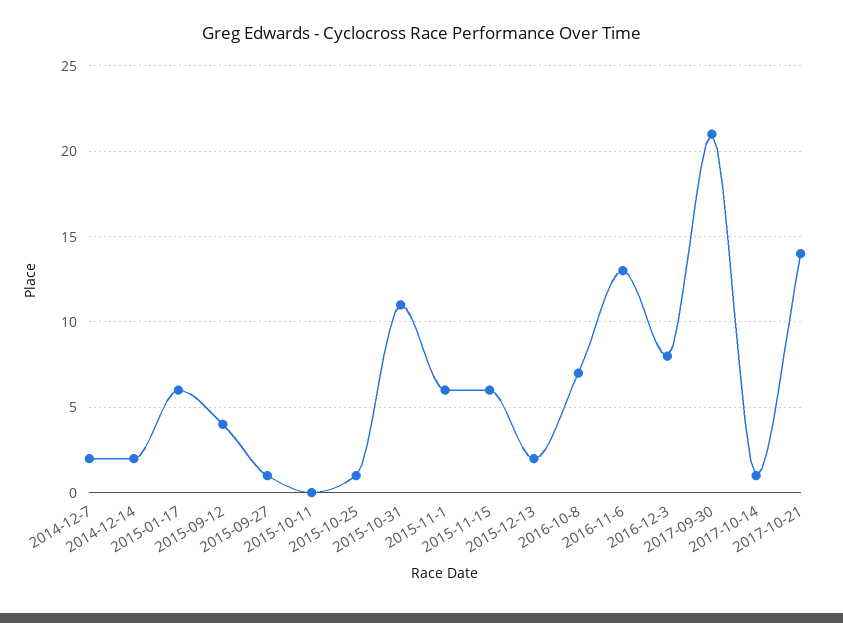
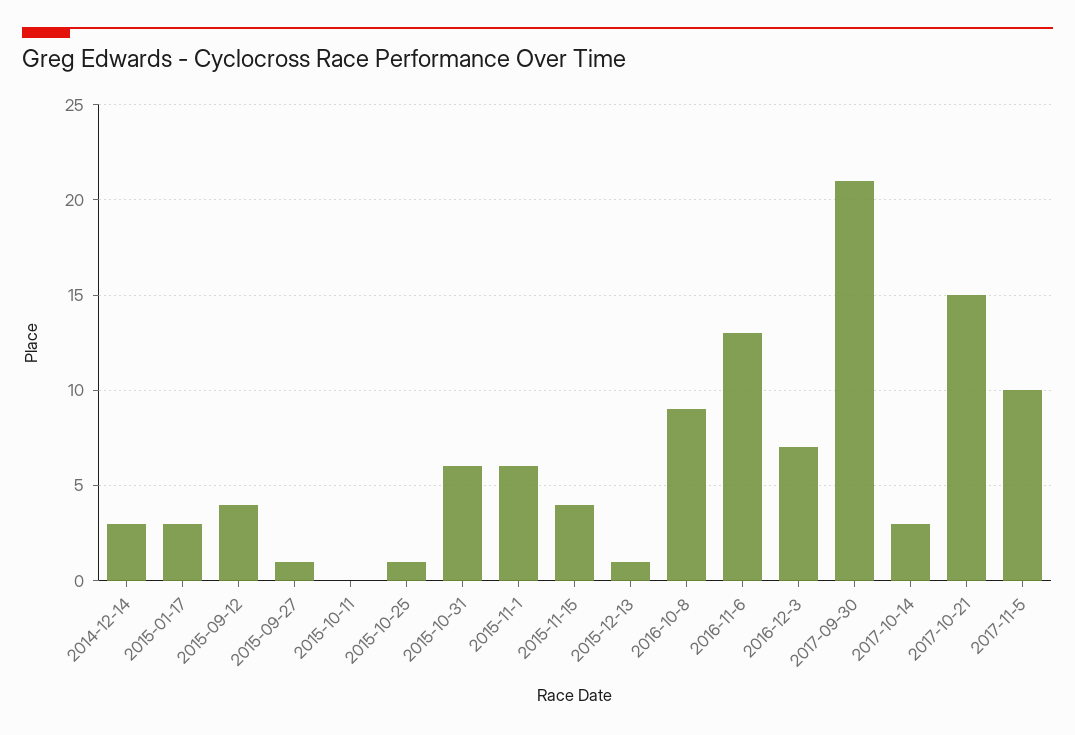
2014-12-7: 2 -> none
2014-12-14: 2 -> 3
2015-01-17: 6 -> 3
2015-10-31: 11 -> 6
2015-11-15: 6 -> 4
2015-12-13: 2 -> 1
2016-10-8: 7 -> 9
2016-12-3: 8 -> 7
2017-10-14: 1 -> 3
2017-10-21: 14 -> 15
2017-11-5: none -> 10

